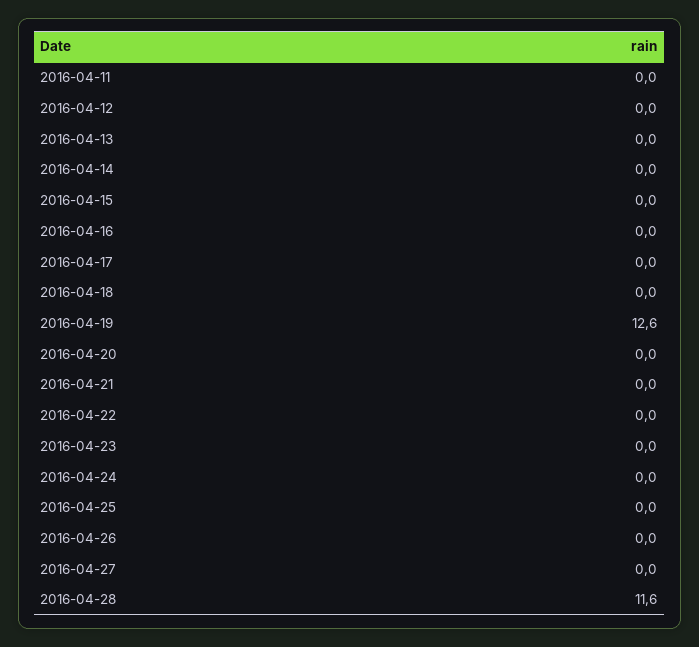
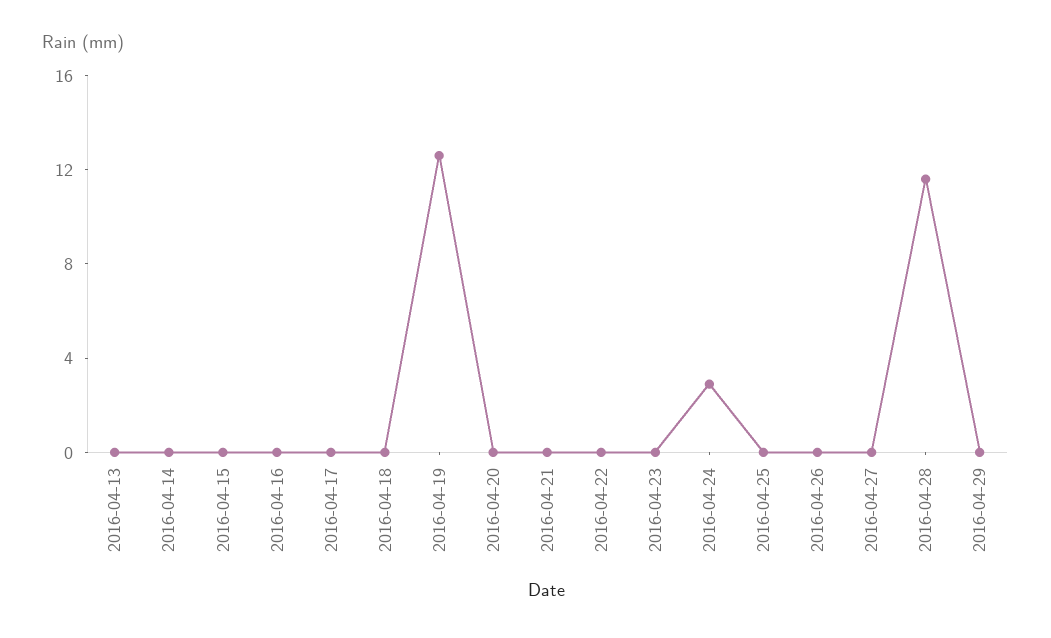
2016-04-11: 0 -> none
2016-04-12: 0 -> none
2016-04-24: 0 -> 3
2016-04-29: none -> 0

